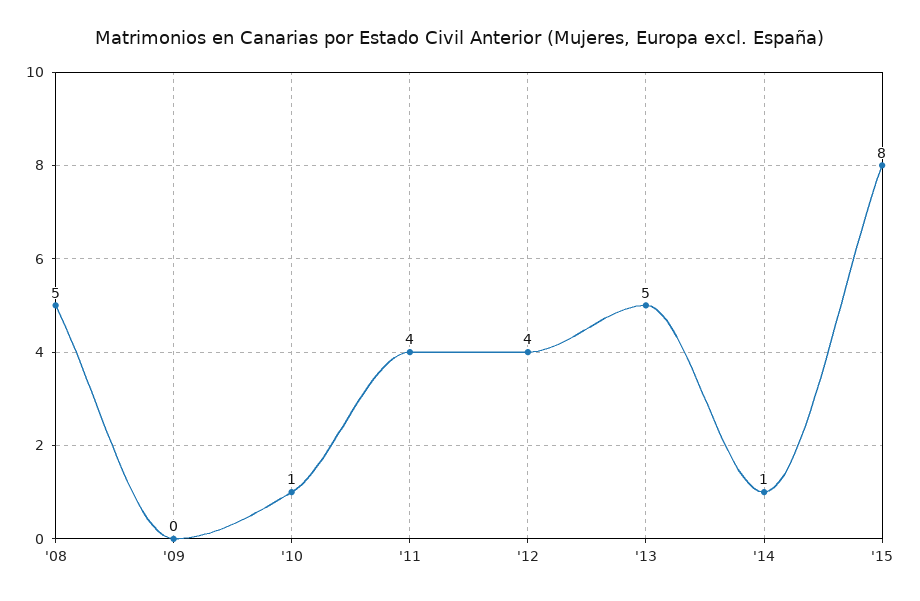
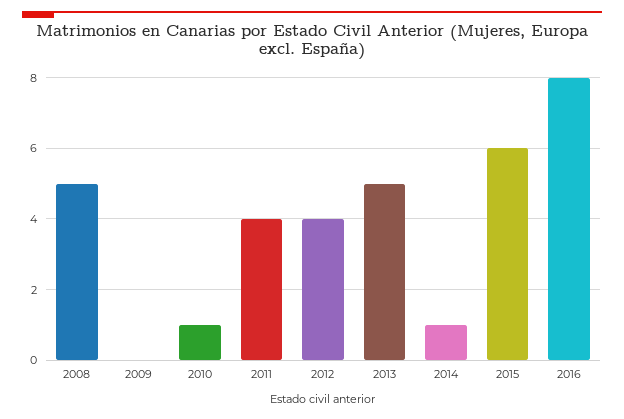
'15: 8 -> 6
2016: none -> 8

